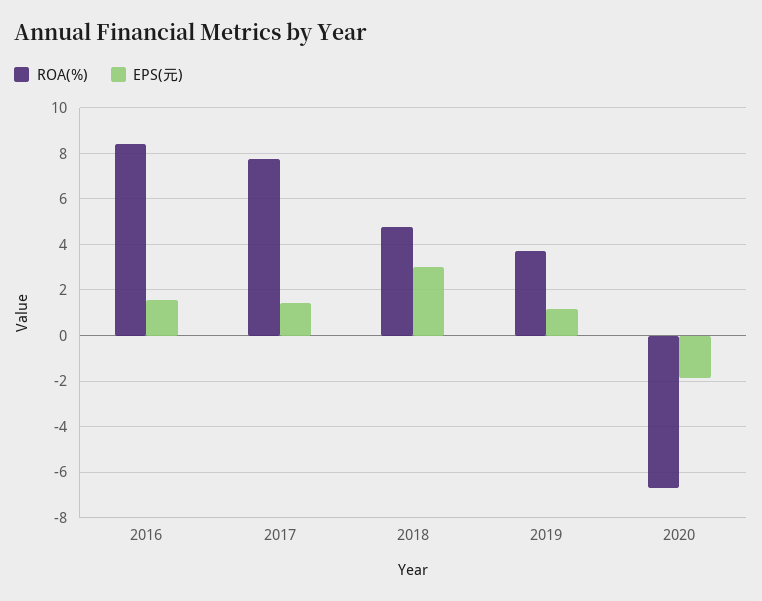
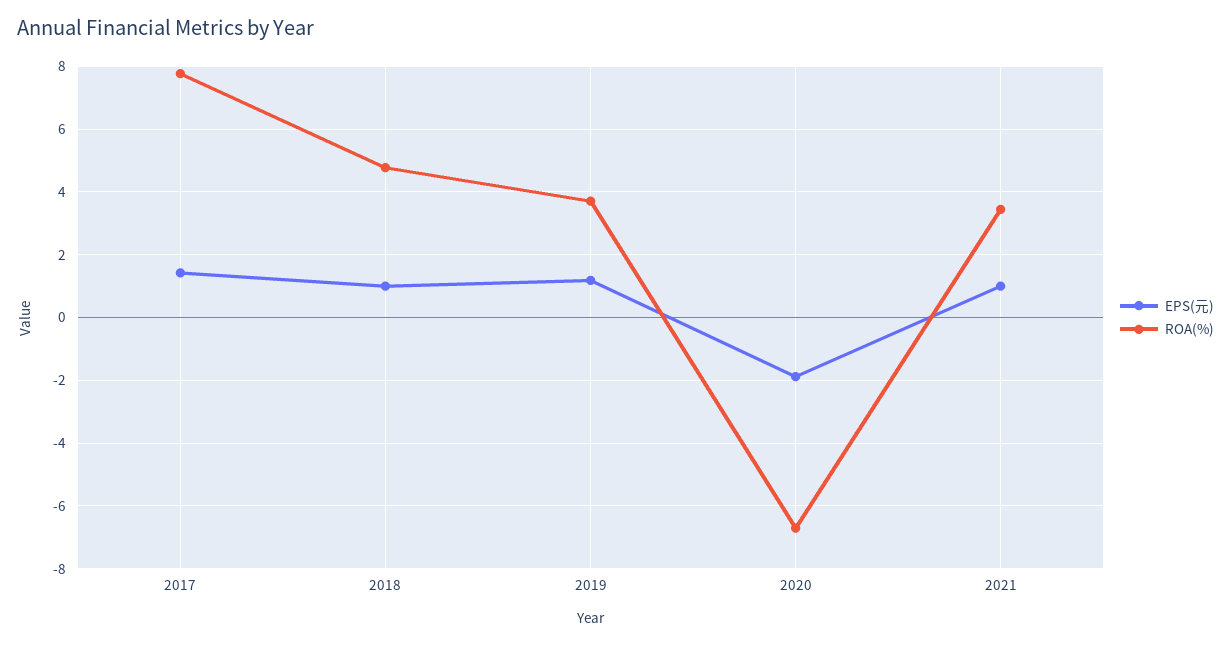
ROA(%), 2016: 8.5 -> none
EPS(元), 2016: 1.5 -> none
EPS(元), 2018: 3 -> 1
EPS(元), 2021: none -> 1
ROA(%), 2021: none -> 3.4

